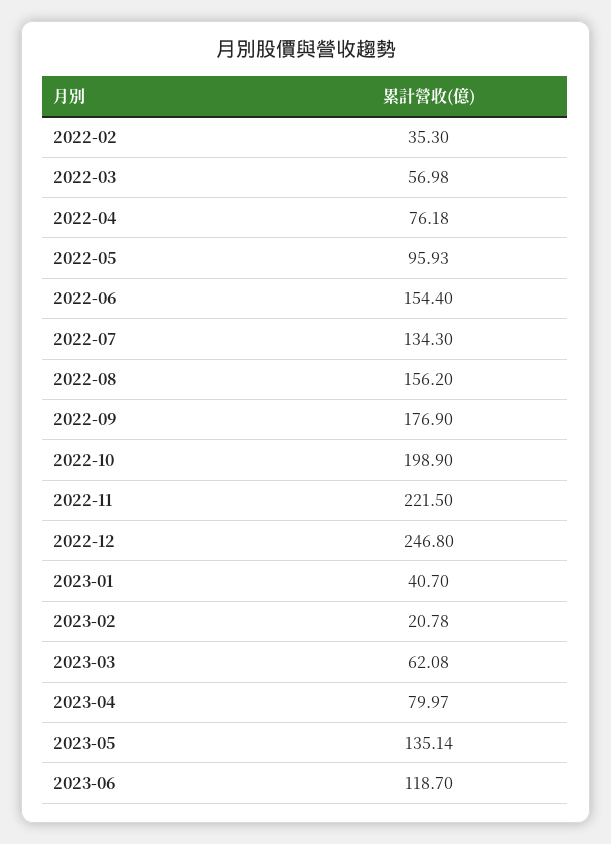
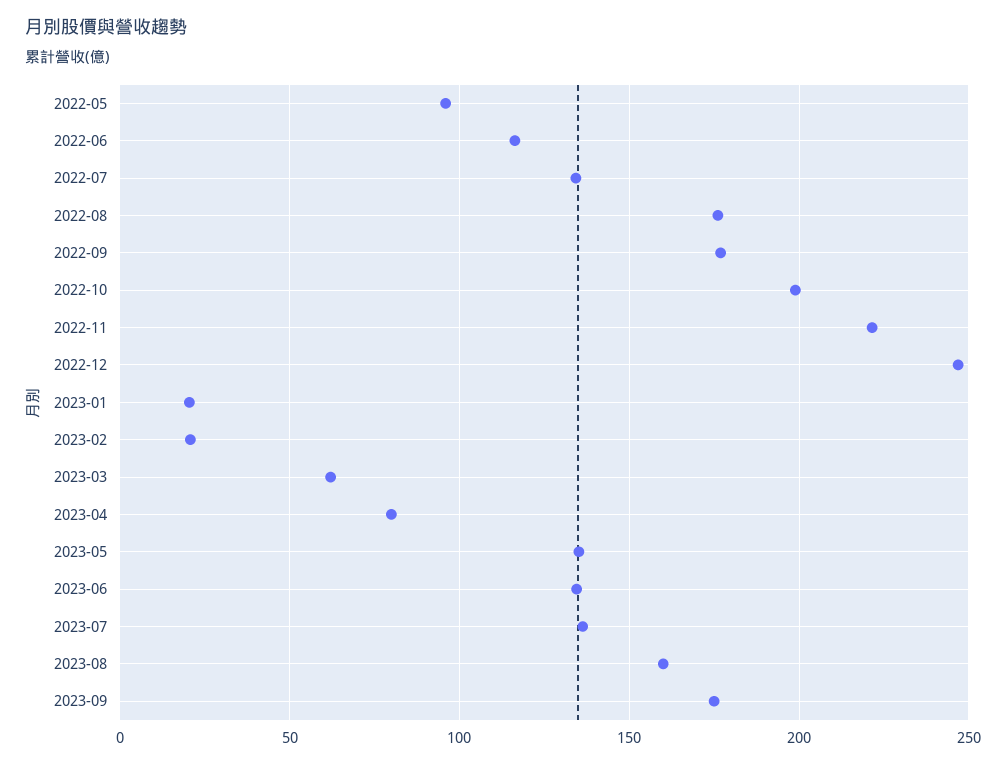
2022-02: 35.3 -> none
2022-03: 56.98 -> none
2022-04: 76.18 -> none
2022-06: 154.4 -> 115
2022-08: 156.2 -> 175
2023-01: 40.7 -> 20
2023-06: 118.7 -> 135
2023-07: none -> 135
2023-08: none -> 160
2023-09: none -> 175

